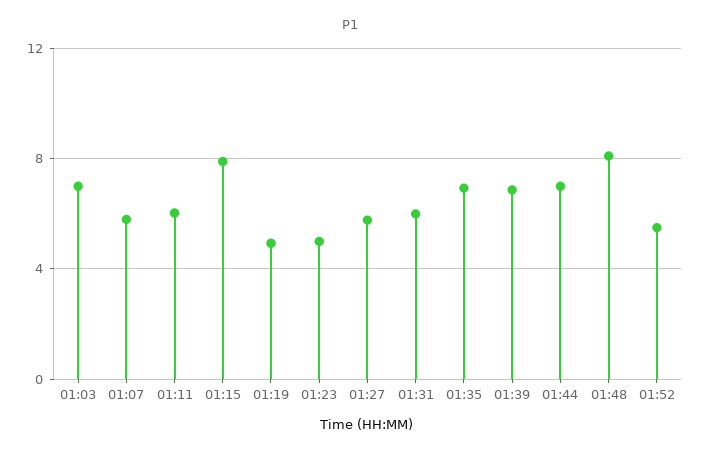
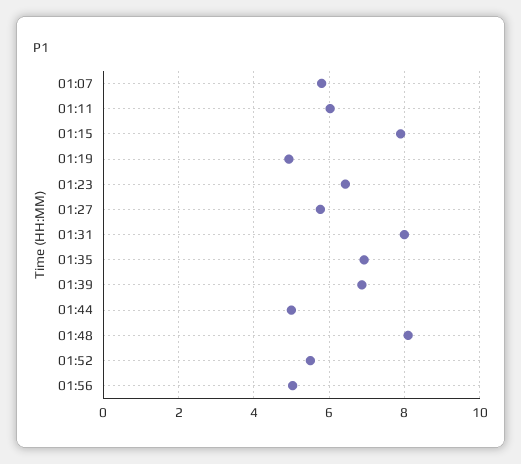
01:03: 7 -> none
01:23: 5 -> 6.4
01:31: 6 -> 8
01:44: 7 -> 5
01:56: none -> 5

